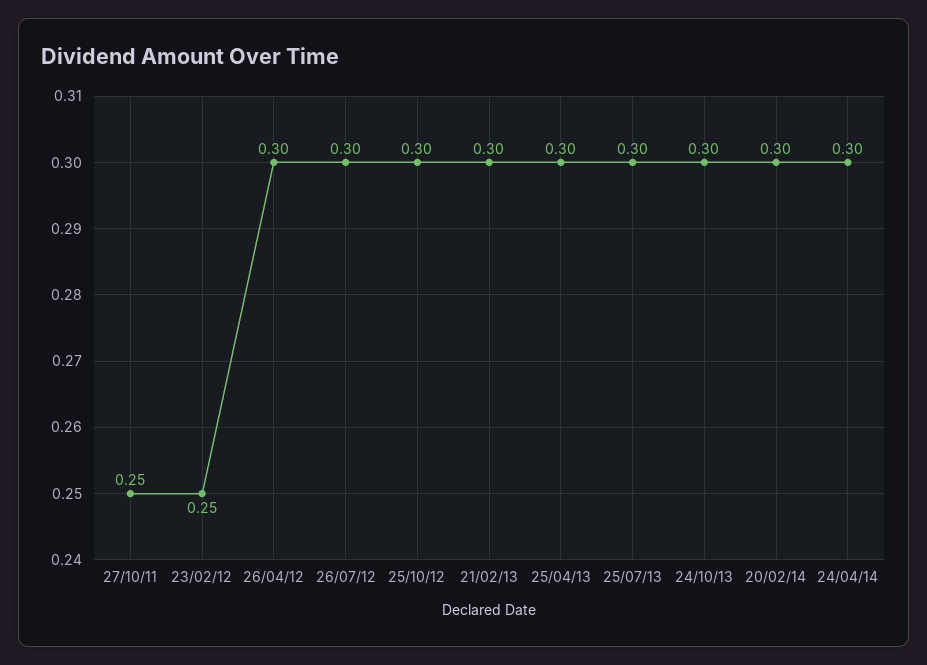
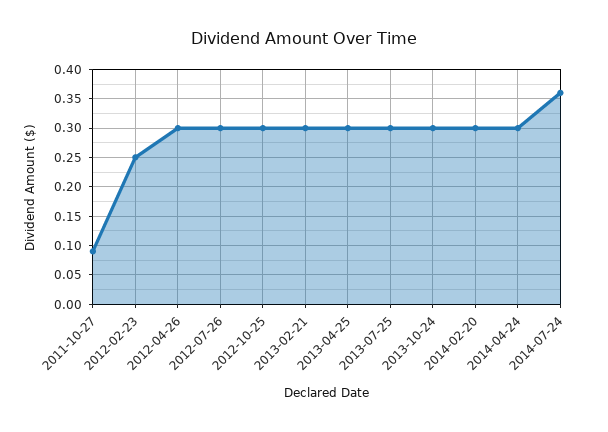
27/10/11: 0.25 -> 0.1
2014-07-24: none -> 0.35

